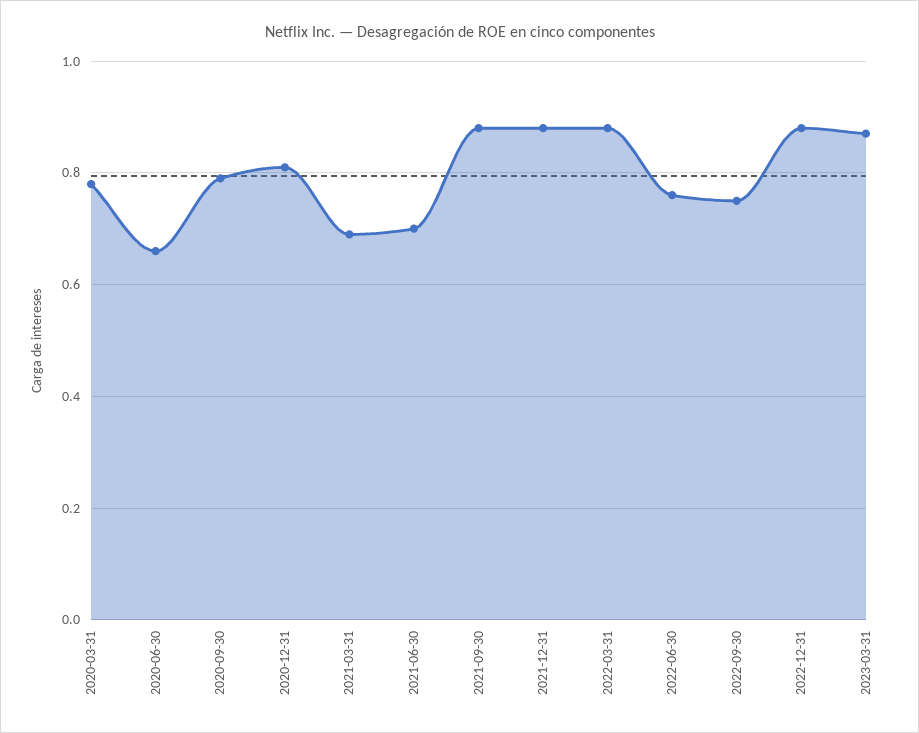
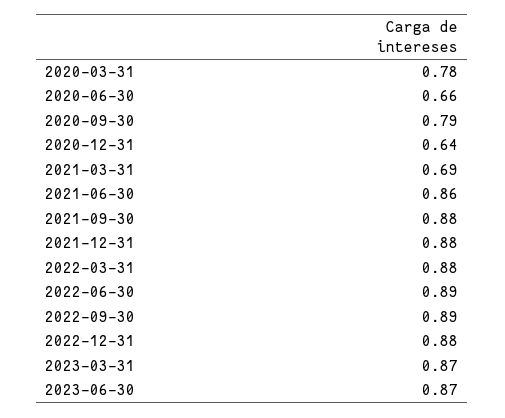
2020-12-31: 0.8 -> 0.64
2021-06-30: 0.7 -> 0.86
2022-06-30: 0.75 -> 0.89
2022-09-30: 0.75 -> 0.89
2023-06-30: none -> 0.87

